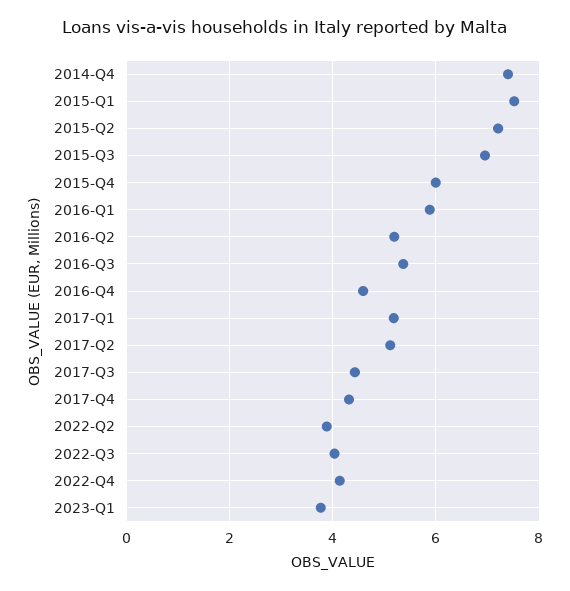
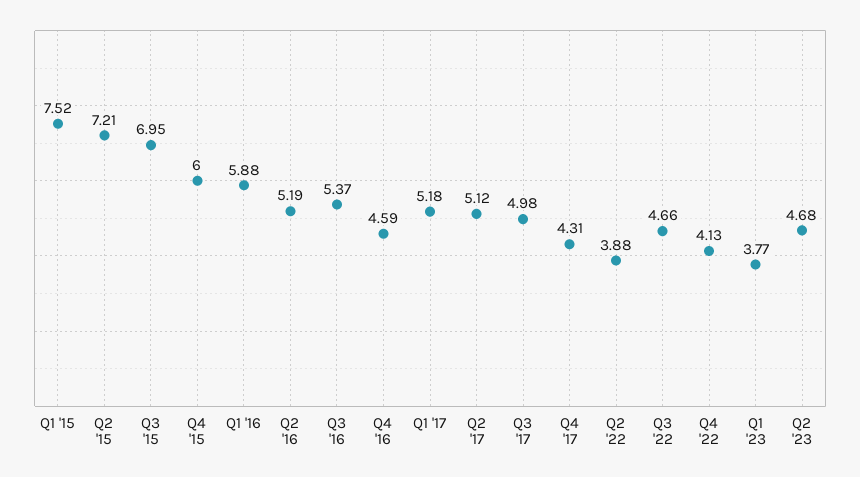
2014-Q4: 7.4 -> none
2017-Q3: 4.4 -> 4.98
2022-Q3: 4 -> 4.66
Q2 '23: none -> 4.68

